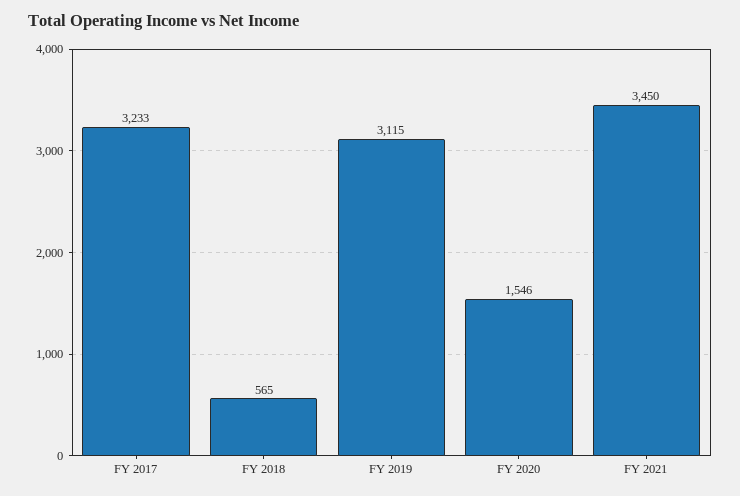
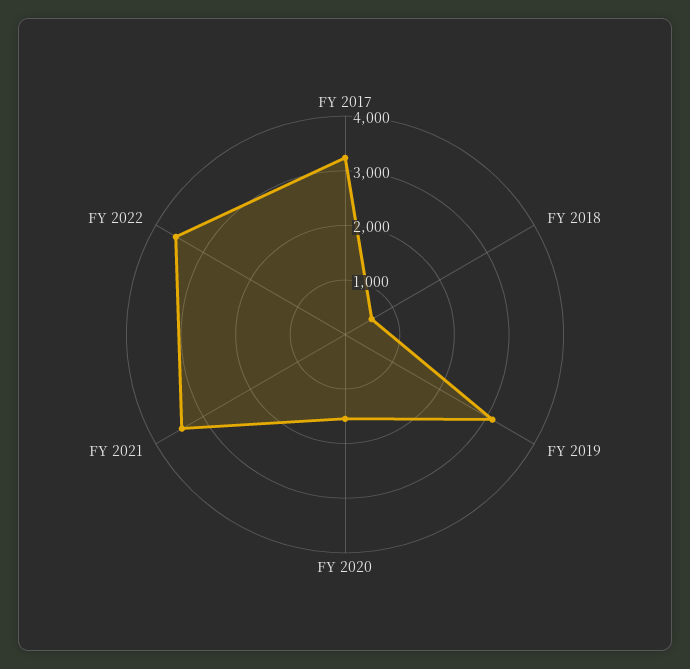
FY 2022: none -> 3600

